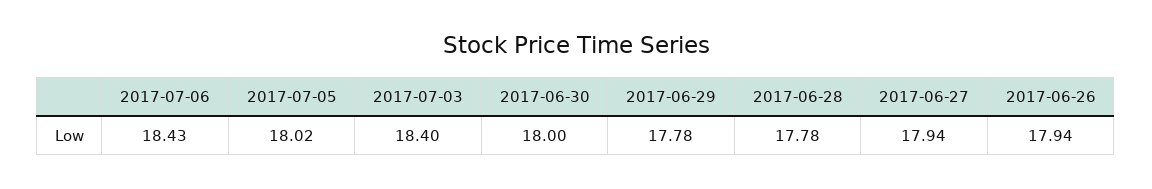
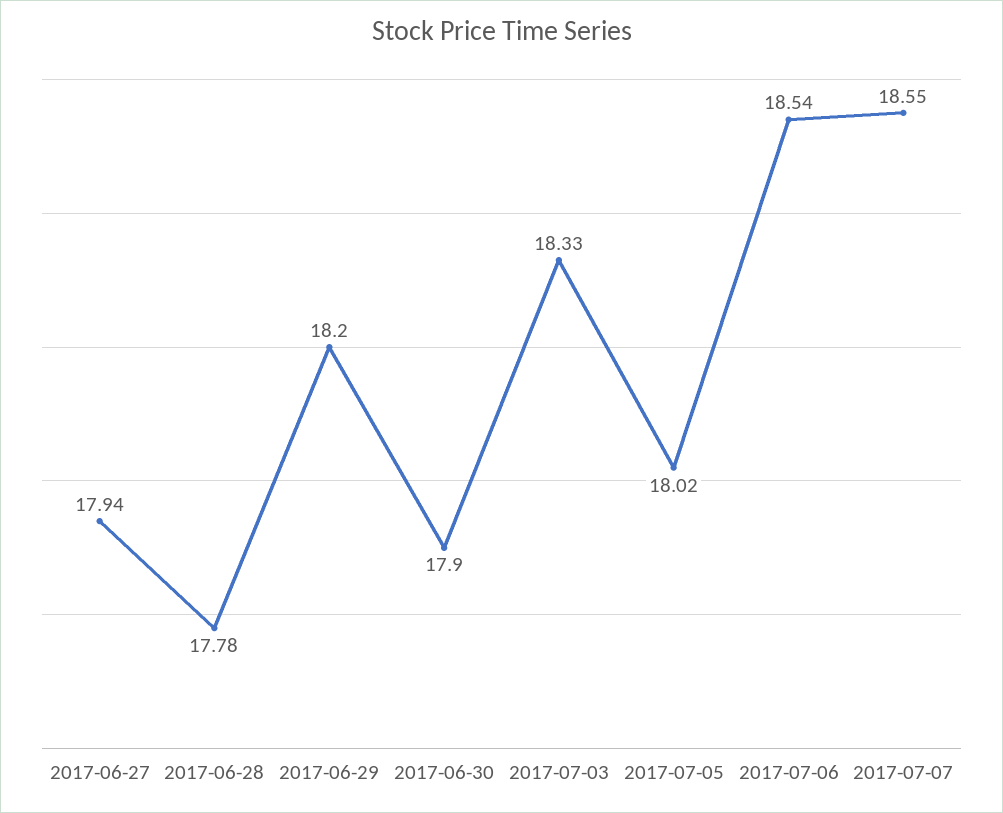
2017-07-06: 18.43 -> 18.54
2017-07-03: 18.4 -> 18.33
2017-06-30: 18 -> 17.9
2017-06-29: 17.78 -> 18.2
2017-06-26: 17.94 -> none
2017-07-07: none -> 18.55

